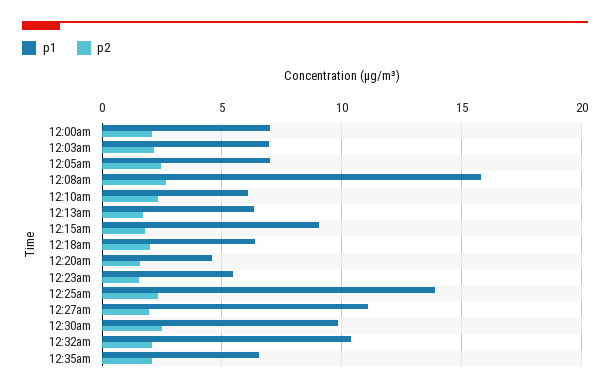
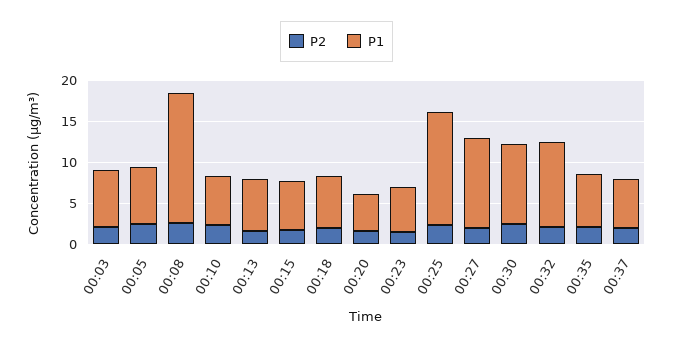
p1, 12:00am: 7 -> none
p2, 12:00am: 2 -> none
p1, 12:15am: 9 -> 6
p2, 00:37: none -> 2
p1, 00:37: none -> 6

